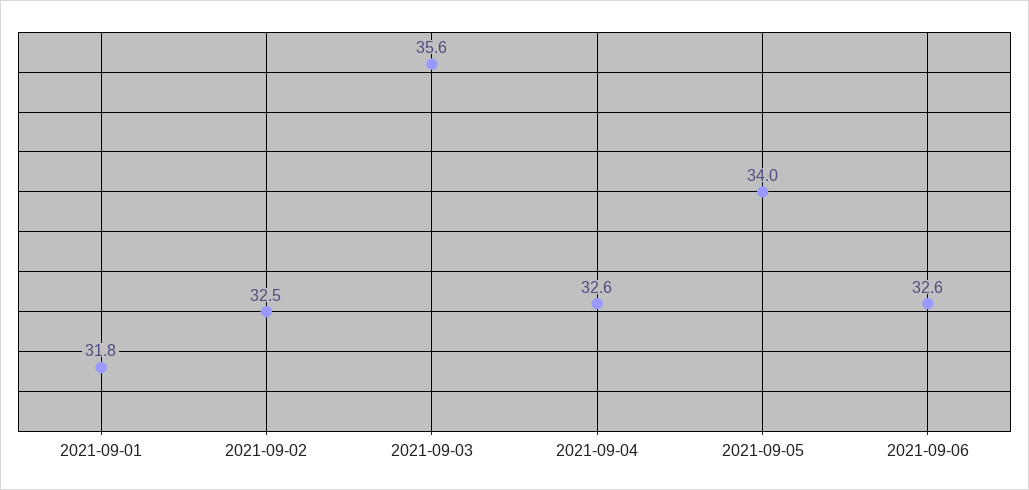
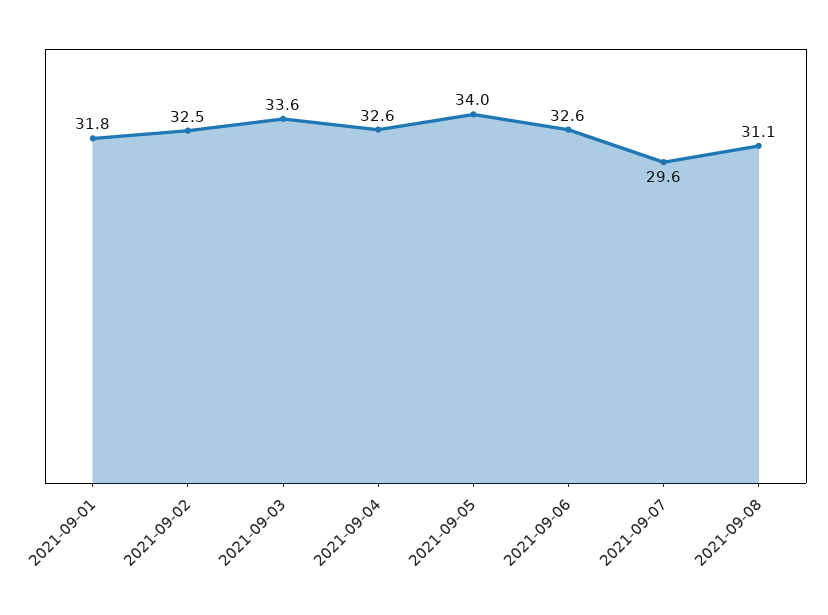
2021-09-03: 35.6 -> 33.6
2021-09-07: none -> 29.6
2021-09-08: none -> 31.1

